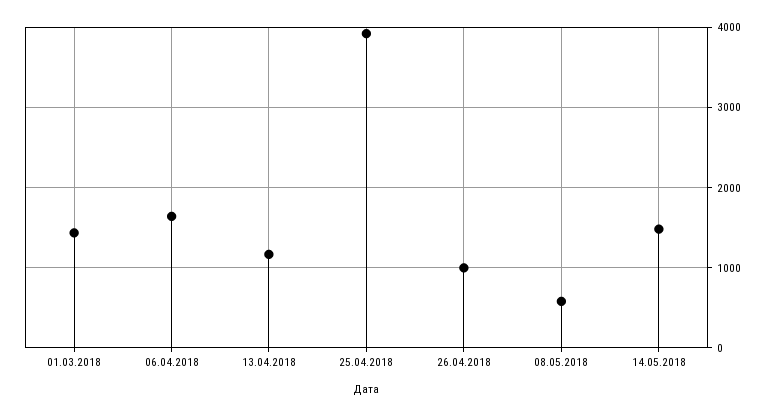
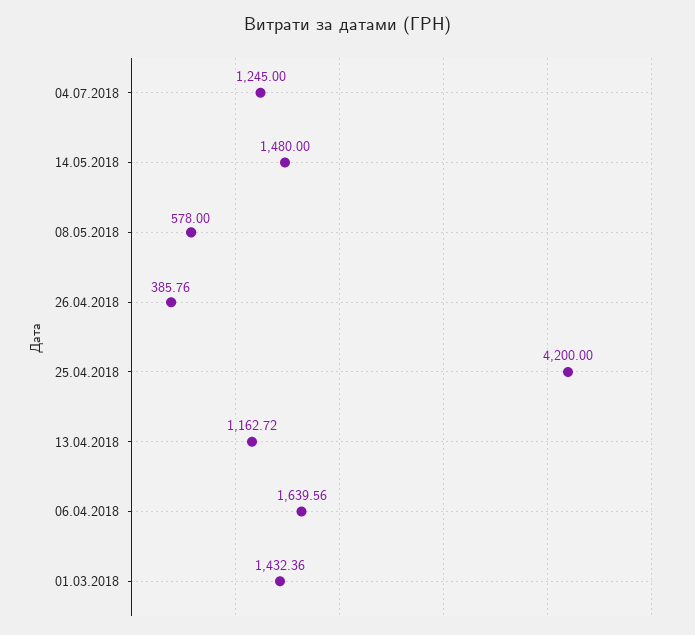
25.04.2018: 3900 -> 4200
26.04.2018: 1000 -> 385.76
04.07.2018: none -> 1245

